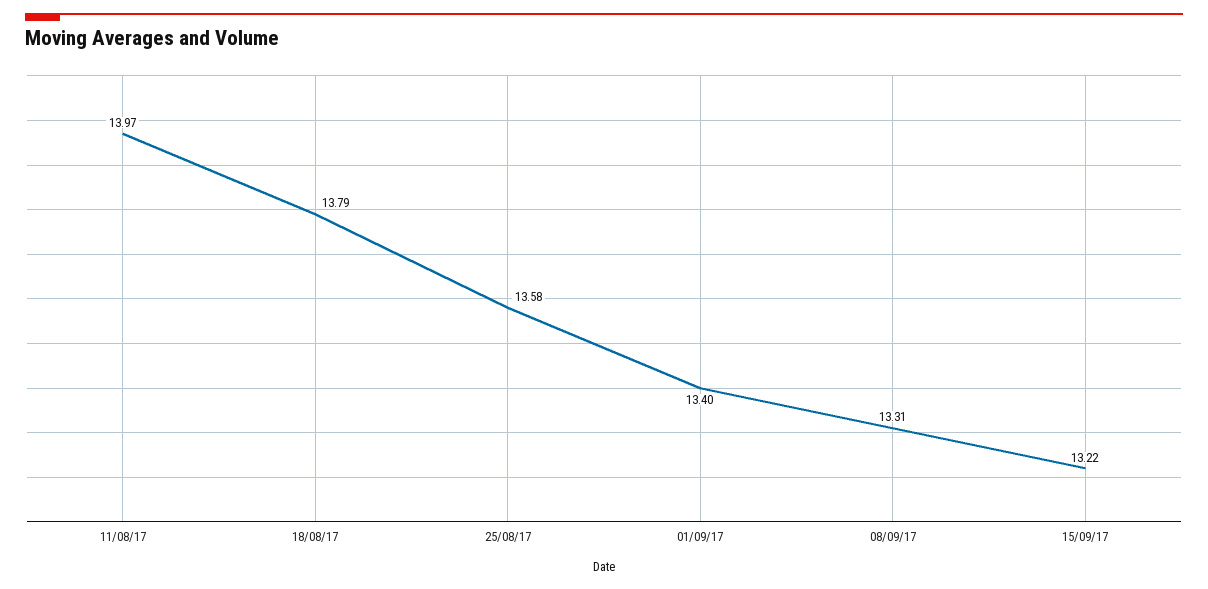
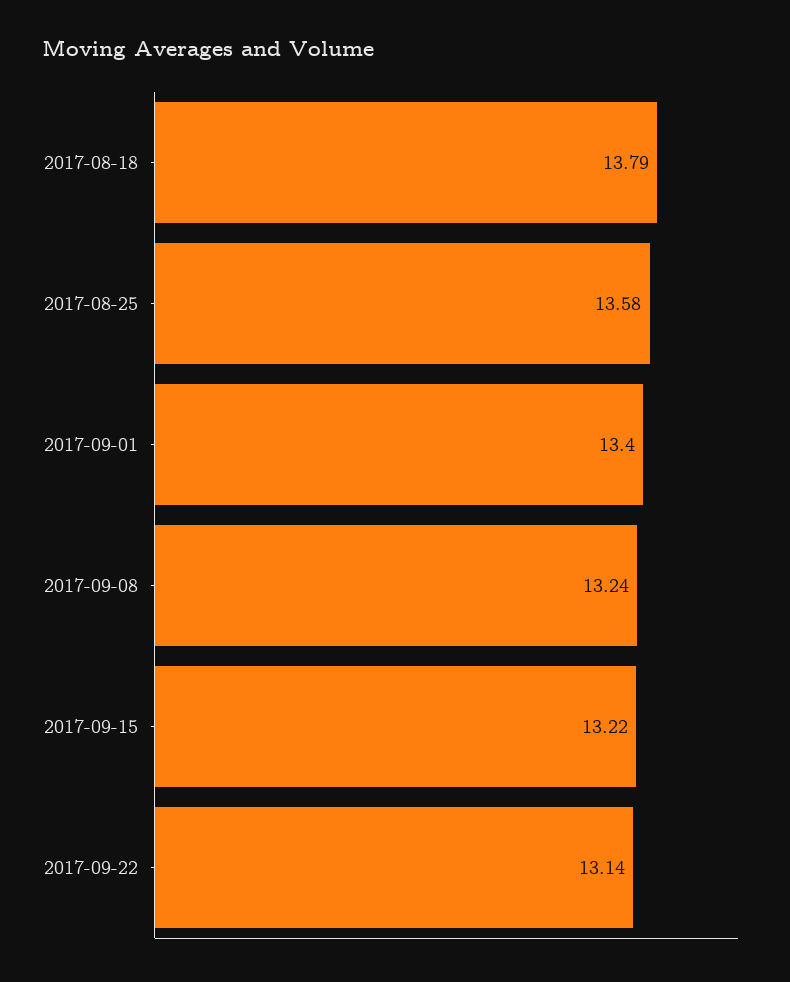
11/08/17: 13.97 -> none
08/09/17: 13.31 -> 13.24
2017-09-22: none -> 13.14

